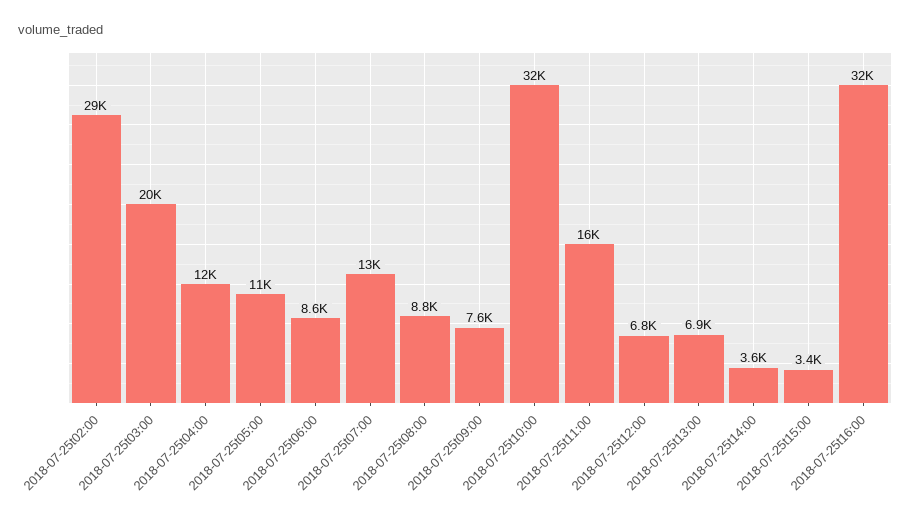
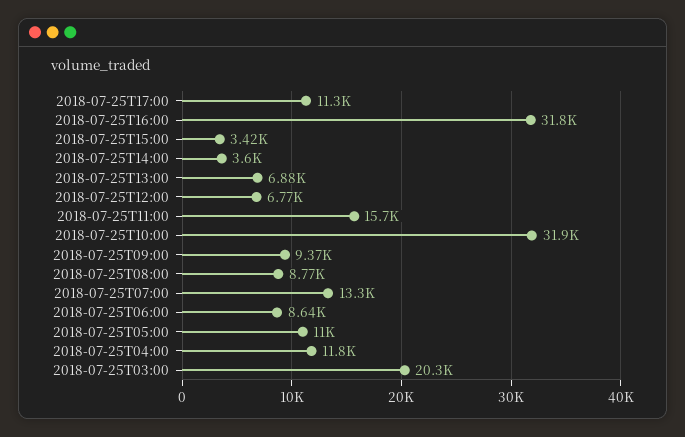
2018-07-25t02:00: 29000 -> none
2018-07-25t09:00: 7600 -> 9370
2018-07-25T17:00: none -> 11300

